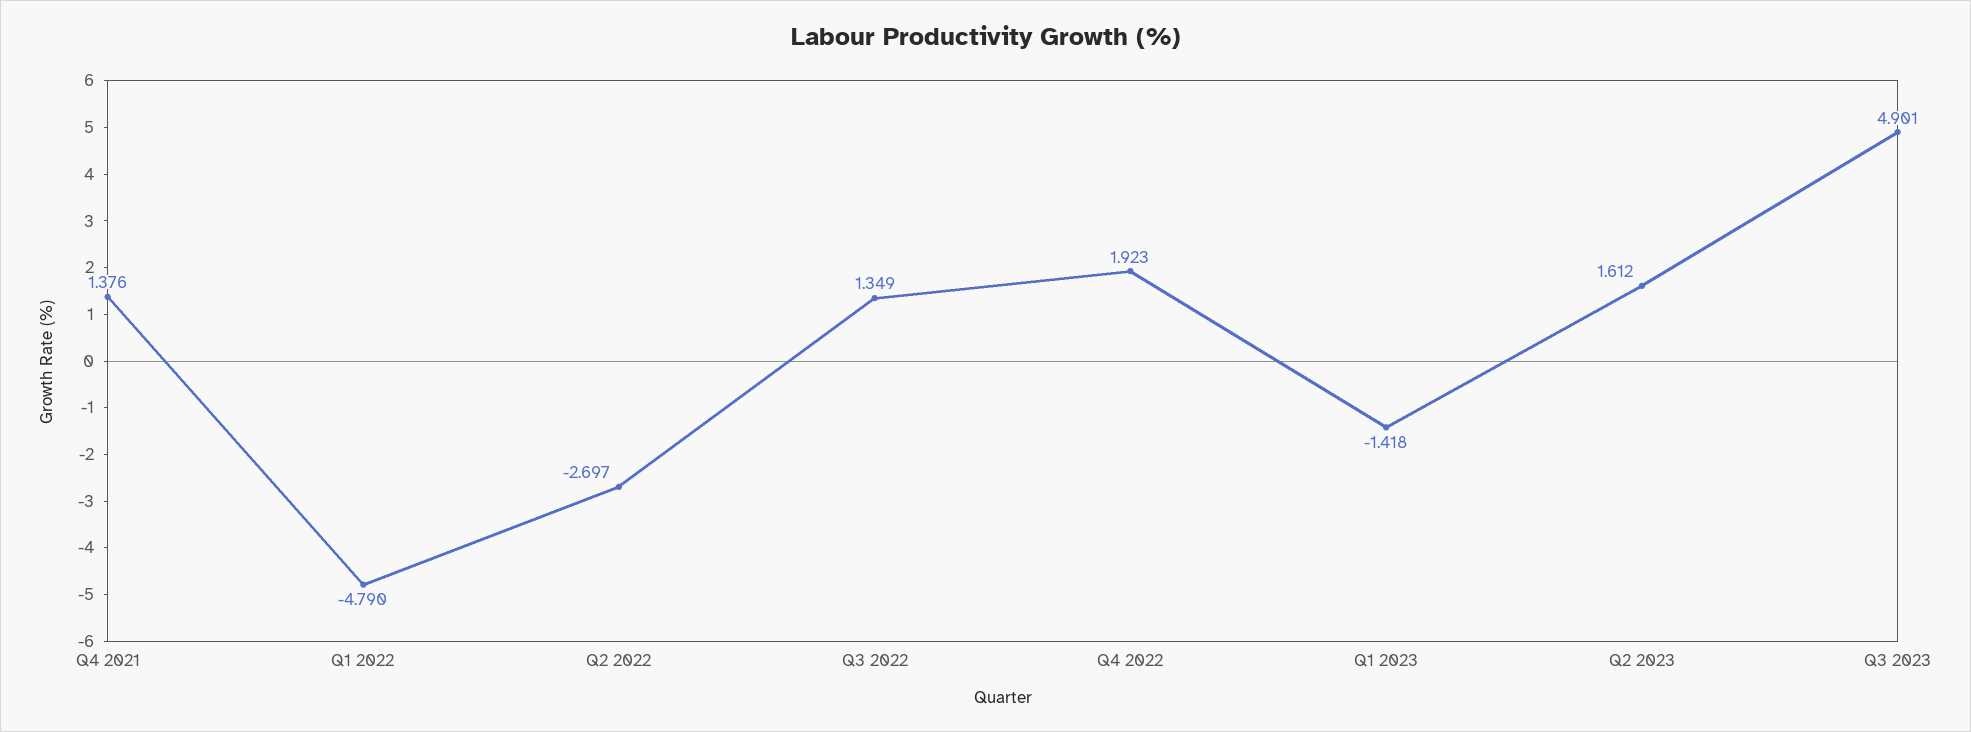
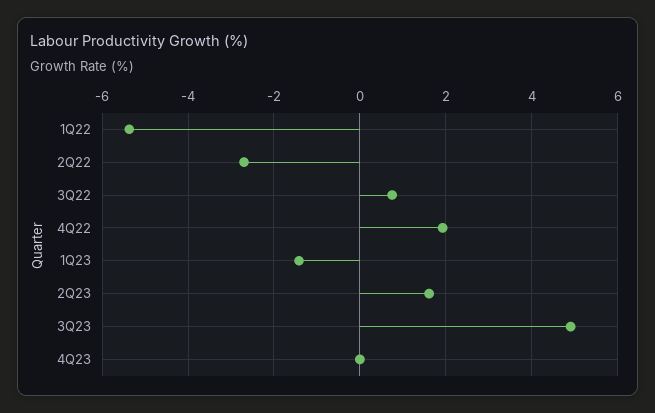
Q4 2021: 1.376 -> none
Q1 2022: -4.79 -> -5.4
Q3 2022: 1.349 -> 0.8
4Q23: none -> 0

